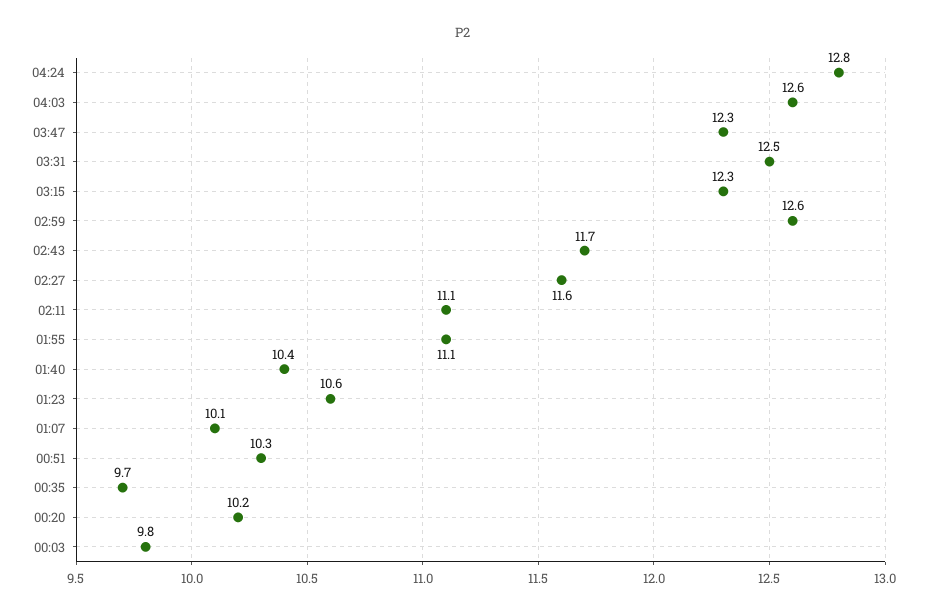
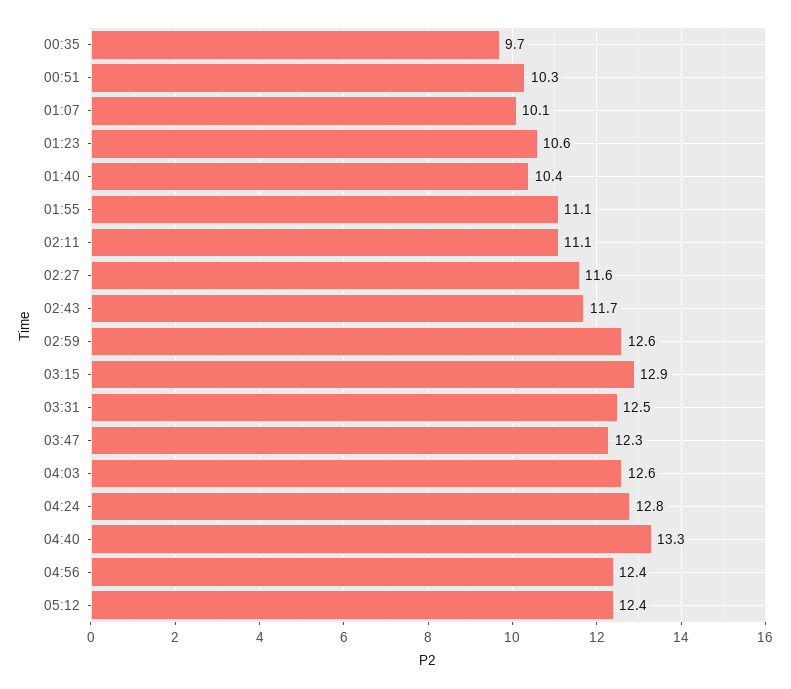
03:15: 12.3 -> 12.9
00:20: 10.2 -> none
00:03: 9.8 -> none
04:40: none -> 13.3
04:56: none -> 12.4
05:12: none -> 12.4

